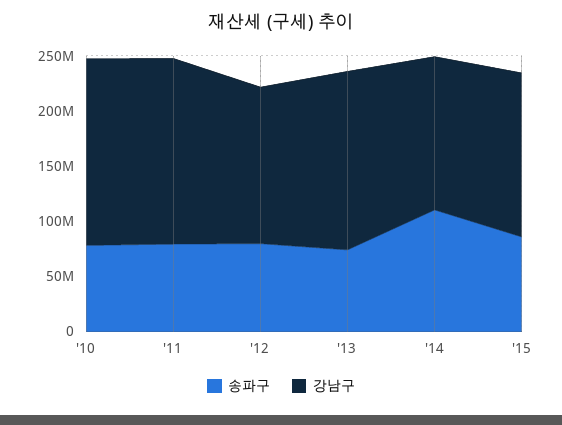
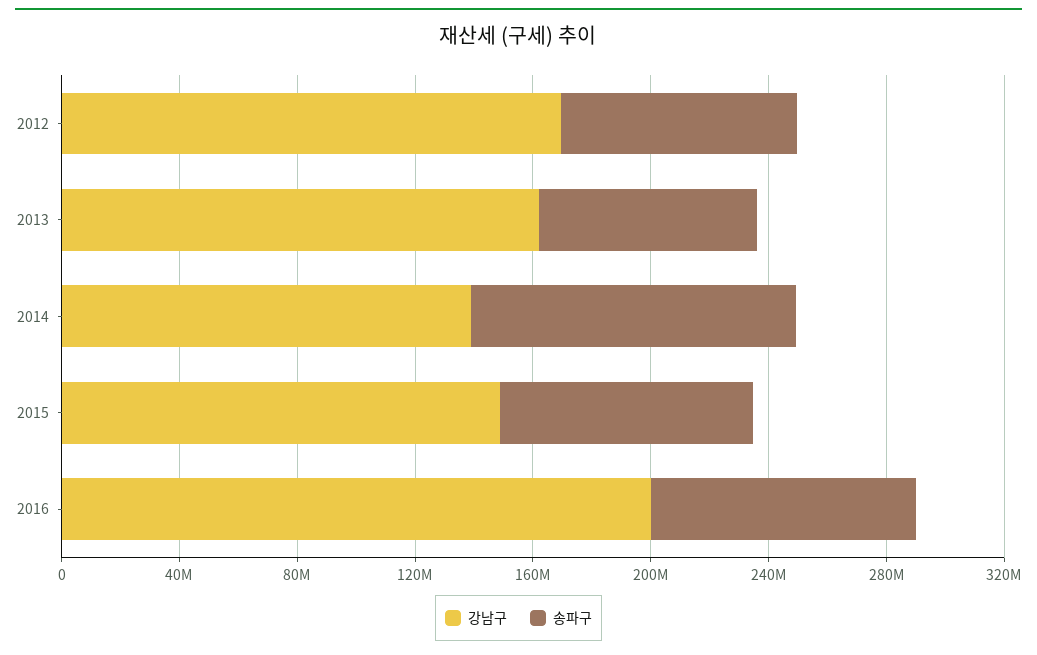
송파구, '10: 80000000 -> none
강남구, '10: 170000000 -> none
송파구, '11: 80000000 -> none
강남구, '11: 170000000 -> none
강남구, '12: 140000000 -> 170000000
강남구, 2016: none -> 200000000
송파구, 2016: none -> 90000000

